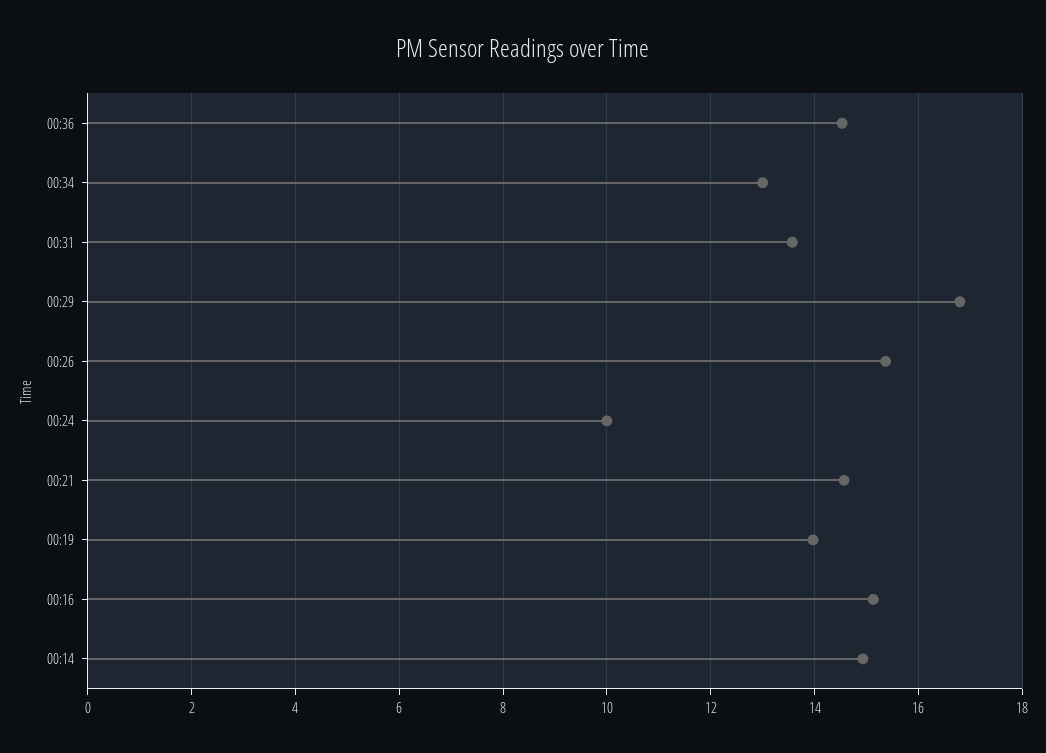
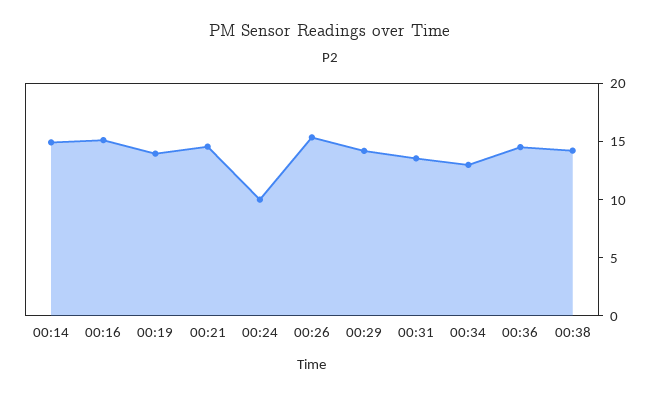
00:29: 16.8 -> 14
00:38: none -> 14

